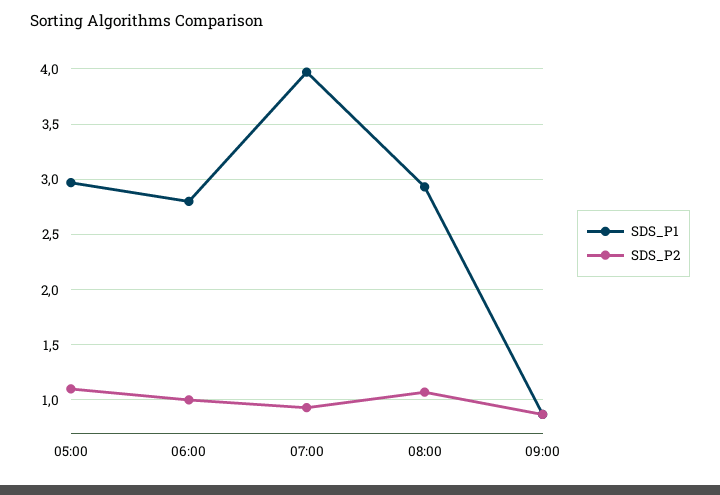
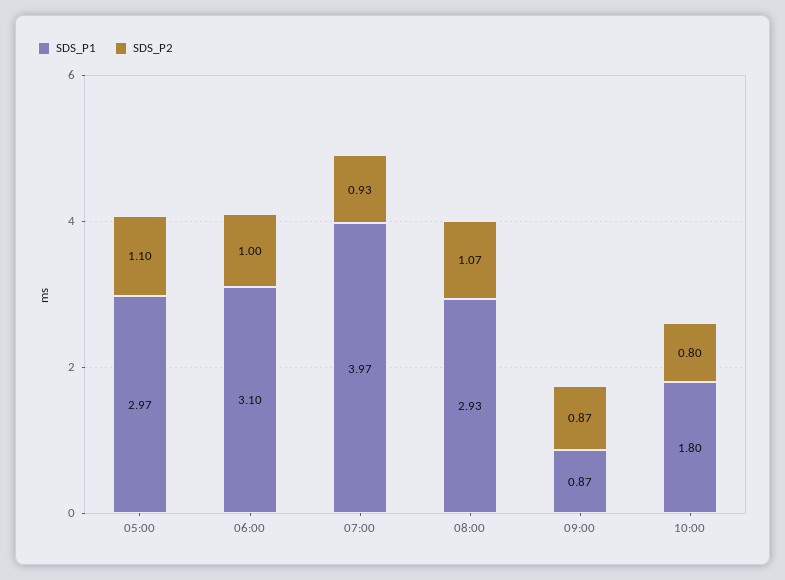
SDS_P1, 06:00: 2.8 -> 3.1
SDS_P1, 10:00: none -> 1.8
SDS_P2, 10:00: none -> 0.8

